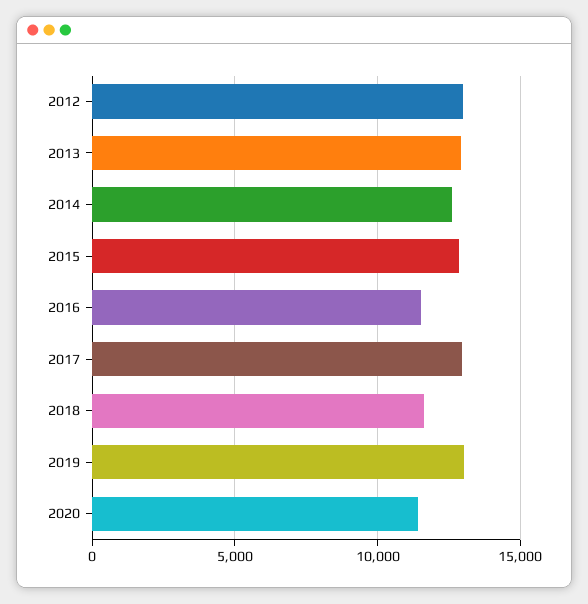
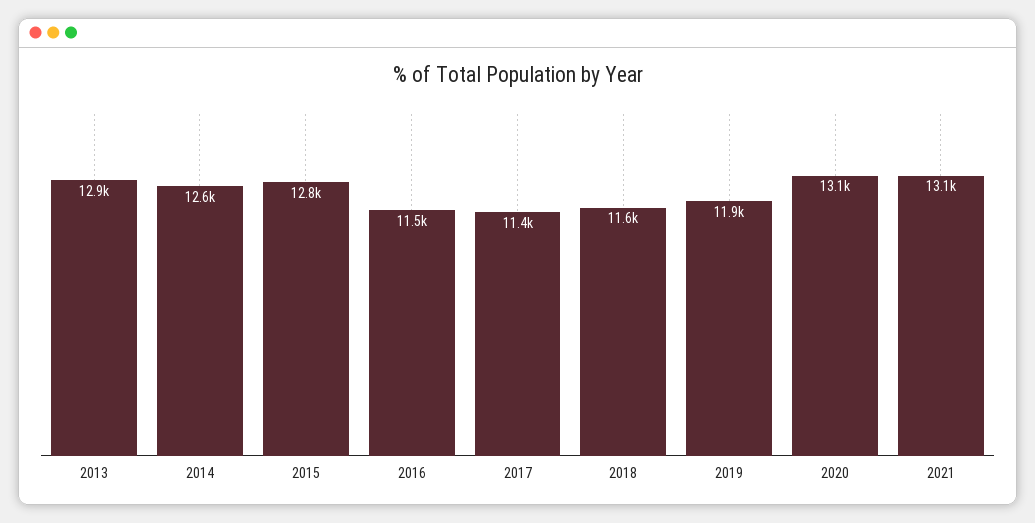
2012: 13000 -> none
2017: 13000 -> 11400
2019: 13000 -> 11900
2020: 11500 -> 13100
2021: none -> 13100

